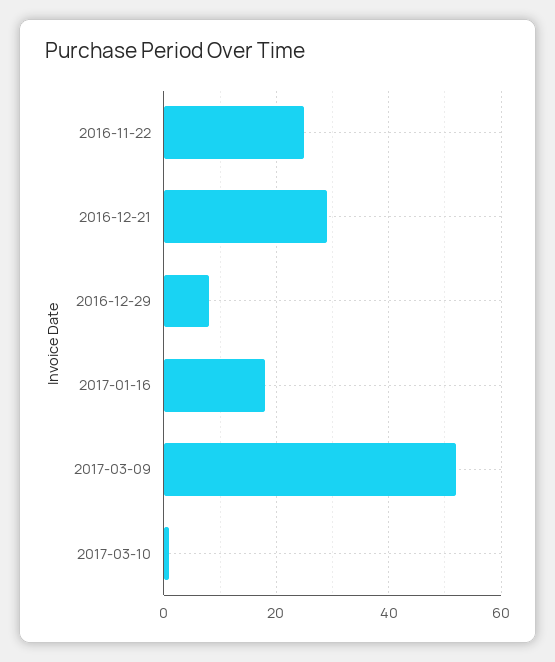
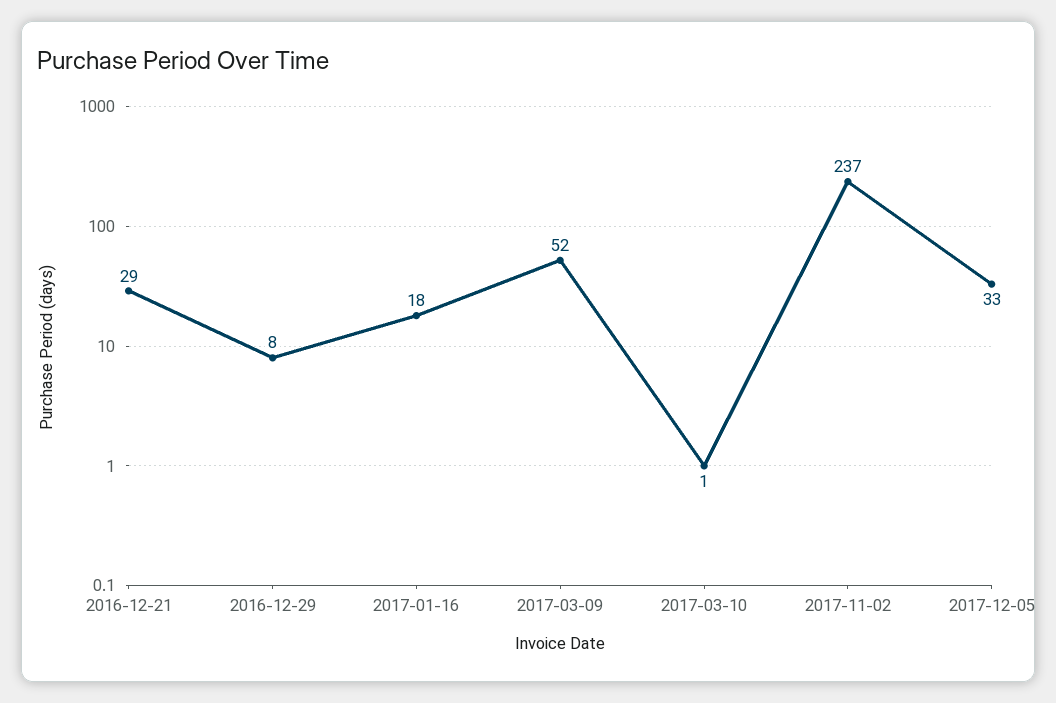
2016-11-22: 25 -> none
2017-11-02: none -> 237
2017-12-05: none -> 33

